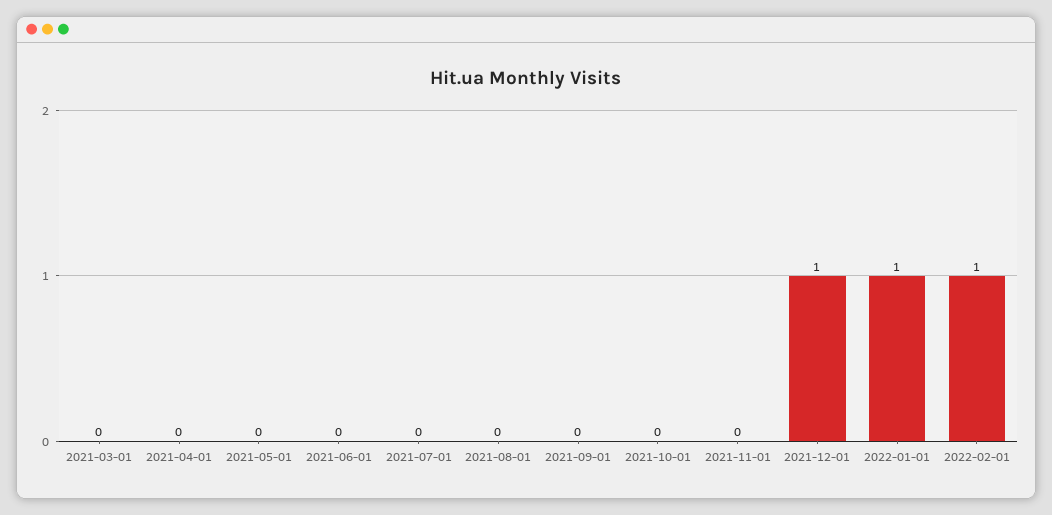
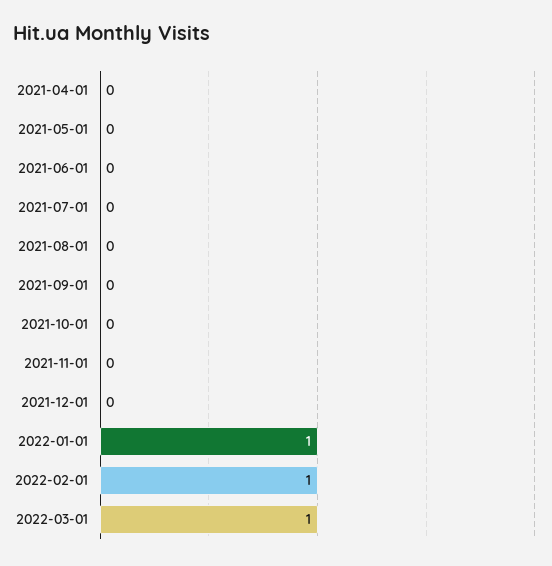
2021-03-01: 0 -> none
2021-12-01: 1 -> 0
2022-03-01: none -> 1

